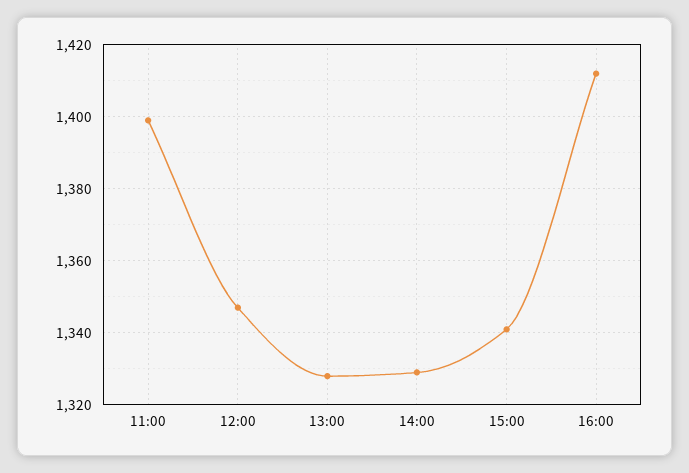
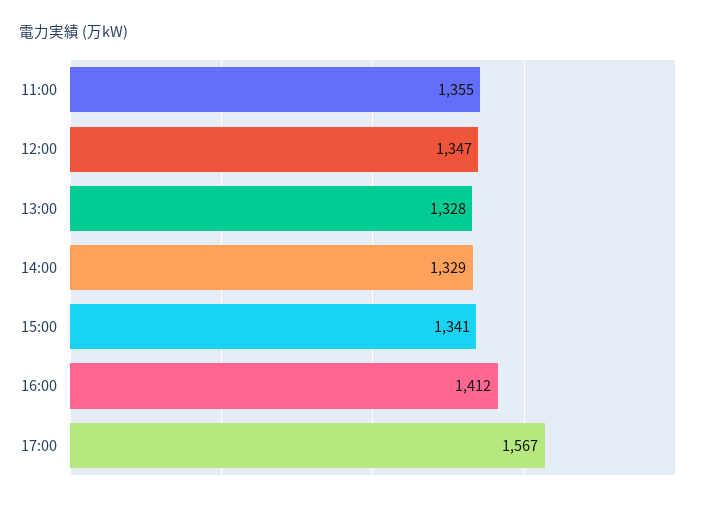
11:00: 1400 -> 1355
17:00: none -> 1567

